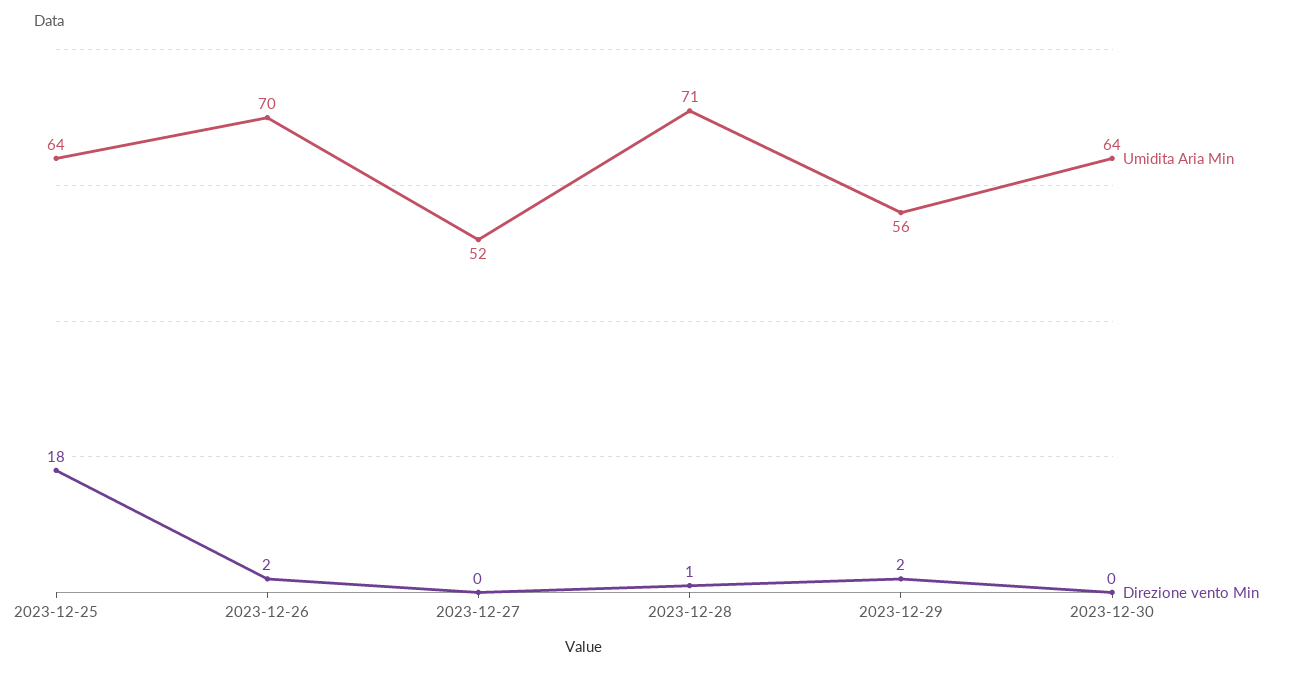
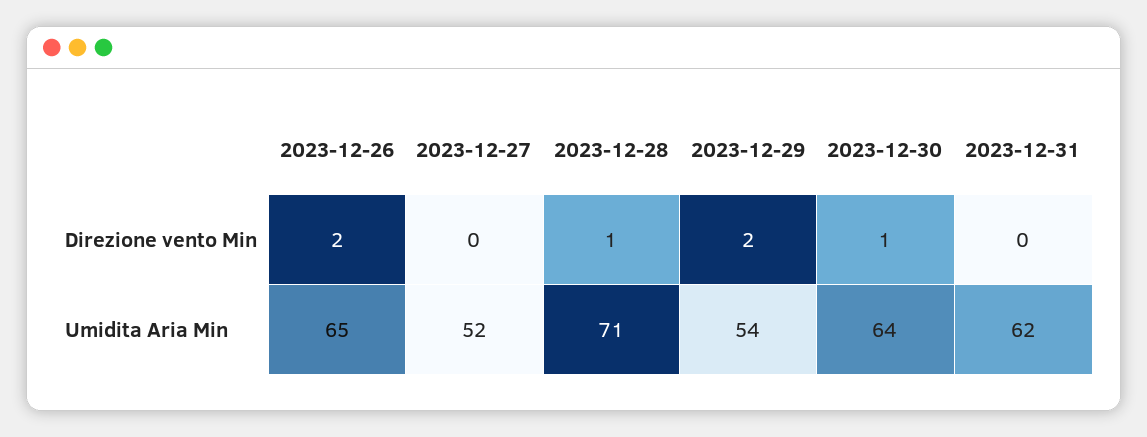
Umidita Aria Min, 2023-12-25: 64 -> none
Direzione vento Min, 2023-12-25: 18 -> none
Umidita Aria Min, 2023-12-26: 70 -> 65
Umidita Aria Min, 2023-12-29: 56 -> 54
Direzione vento Min, 2023-12-30: 0 -> 1
Direzione vento Min, 2023-12-31: none -> 0
Umidita Aria Min, 2023-12-31: none -> 62

